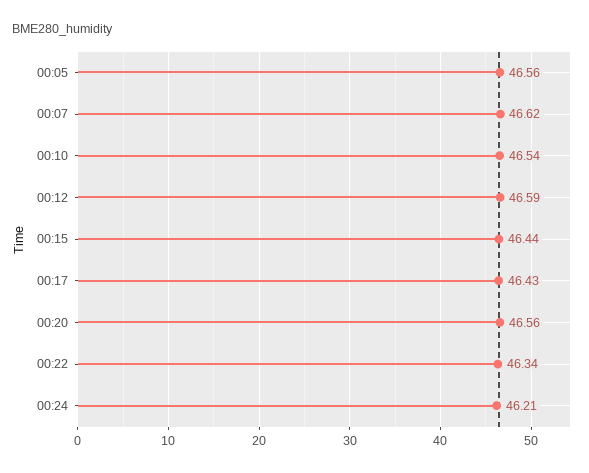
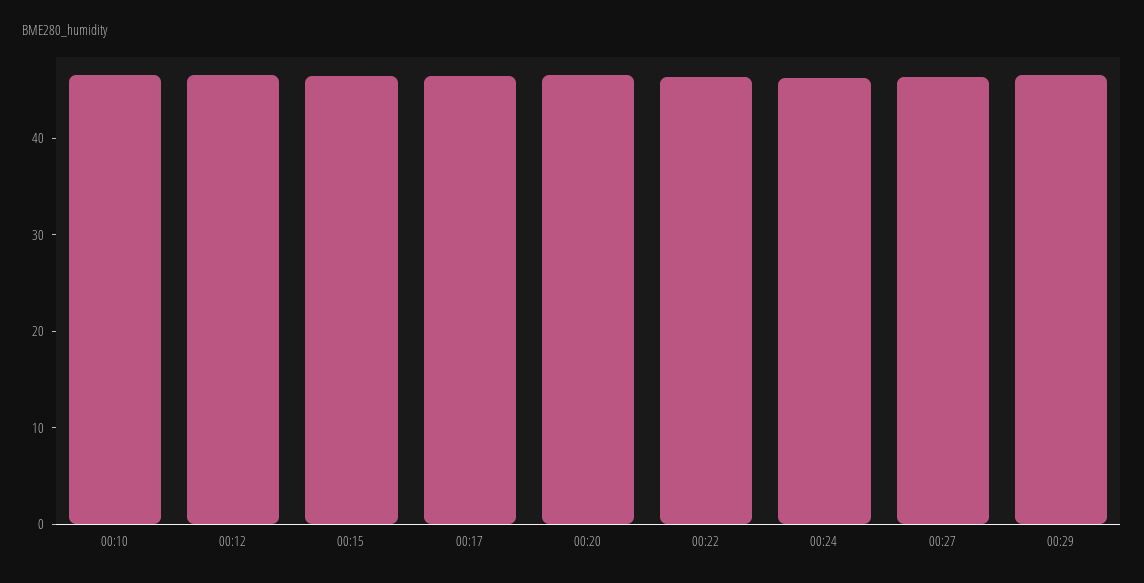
00:05: 46.56 -> none
00:07: 46.62 -> none
00:27: none -> 46
00:29: none -> 46

